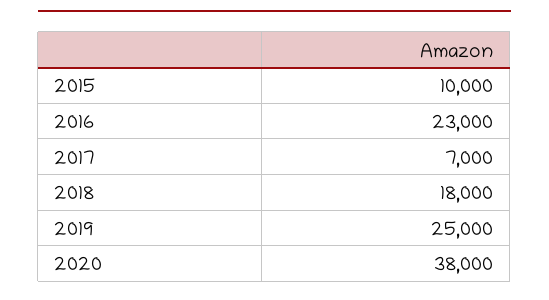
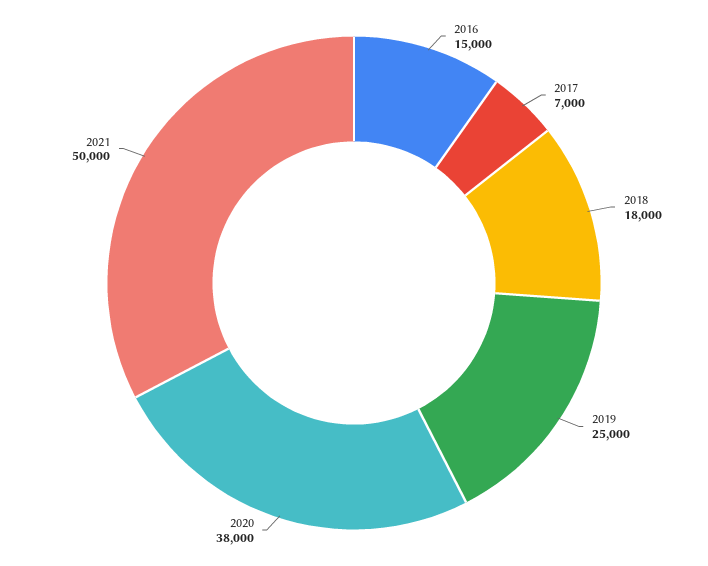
2015: 10000 -> none
2016: 23000 -> 15000
2021: none -> 50000

